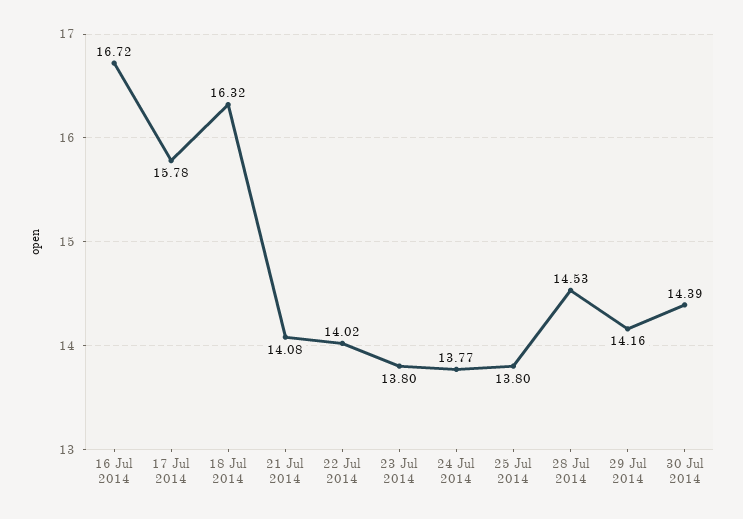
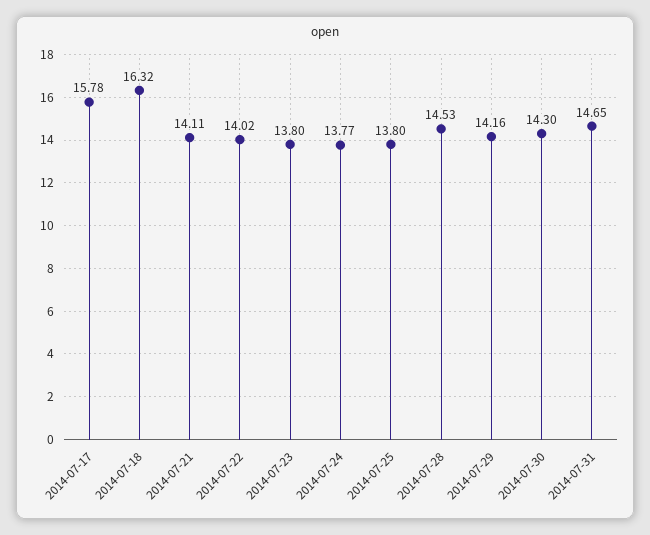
16 Jul 2014: 16.72 -> none
21 Jul 2014: 14.08 -> 14.11
30 Jul 2014: 14.39 -> 14.3
2014-07-31: none -> 14.65

